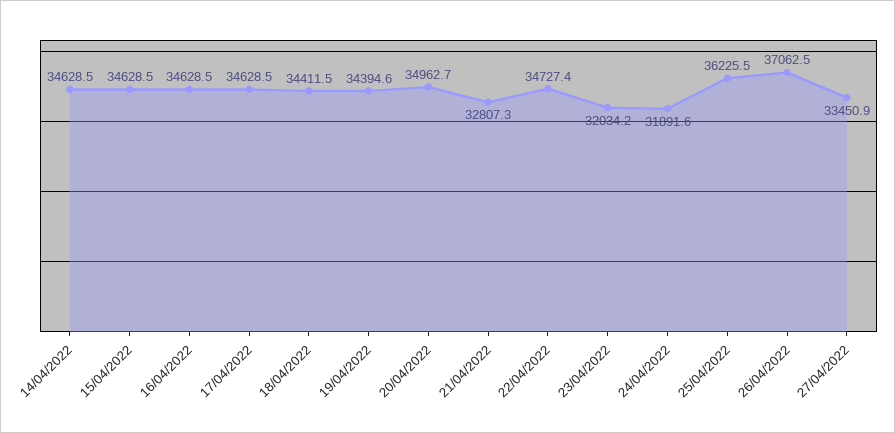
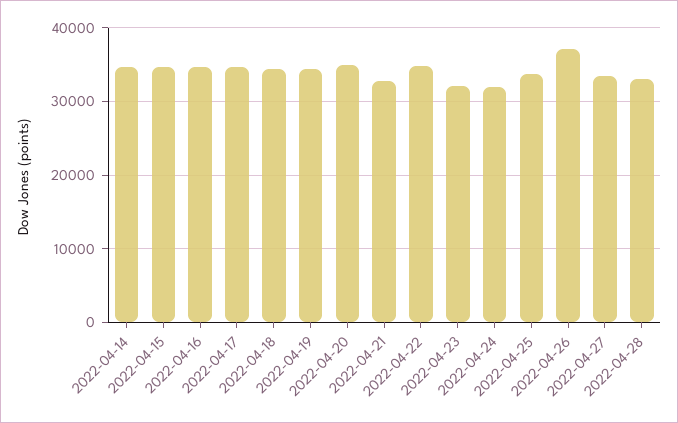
25/04/2022: 36225.5 -> 34000
2022-04-28: none -> 33000

